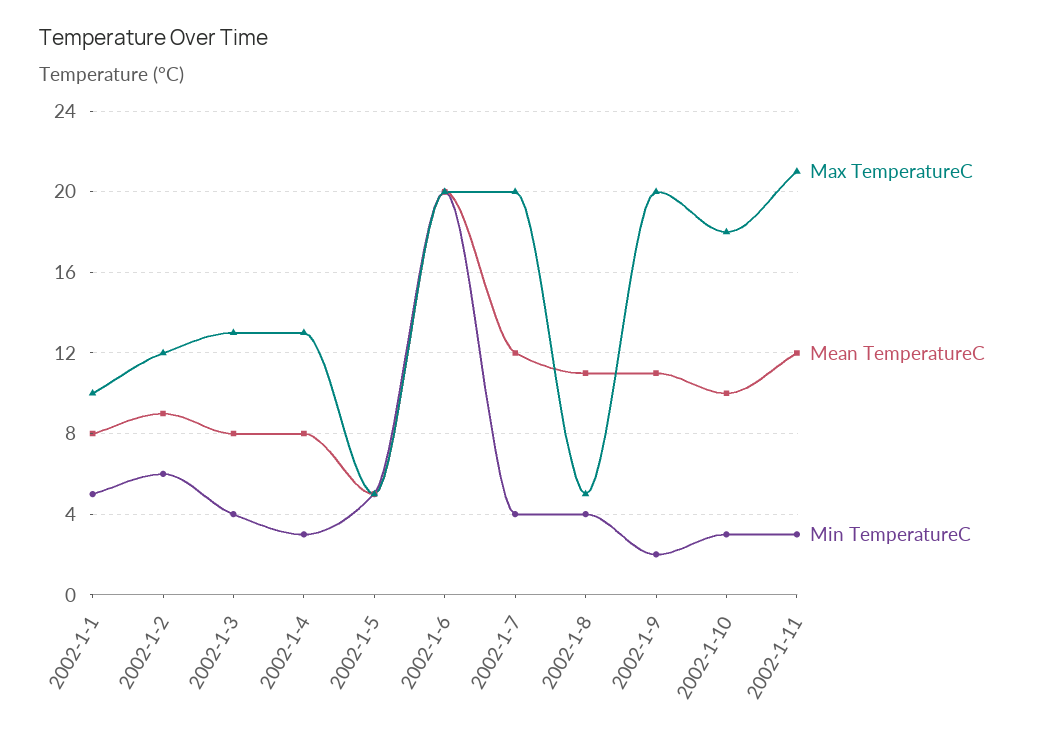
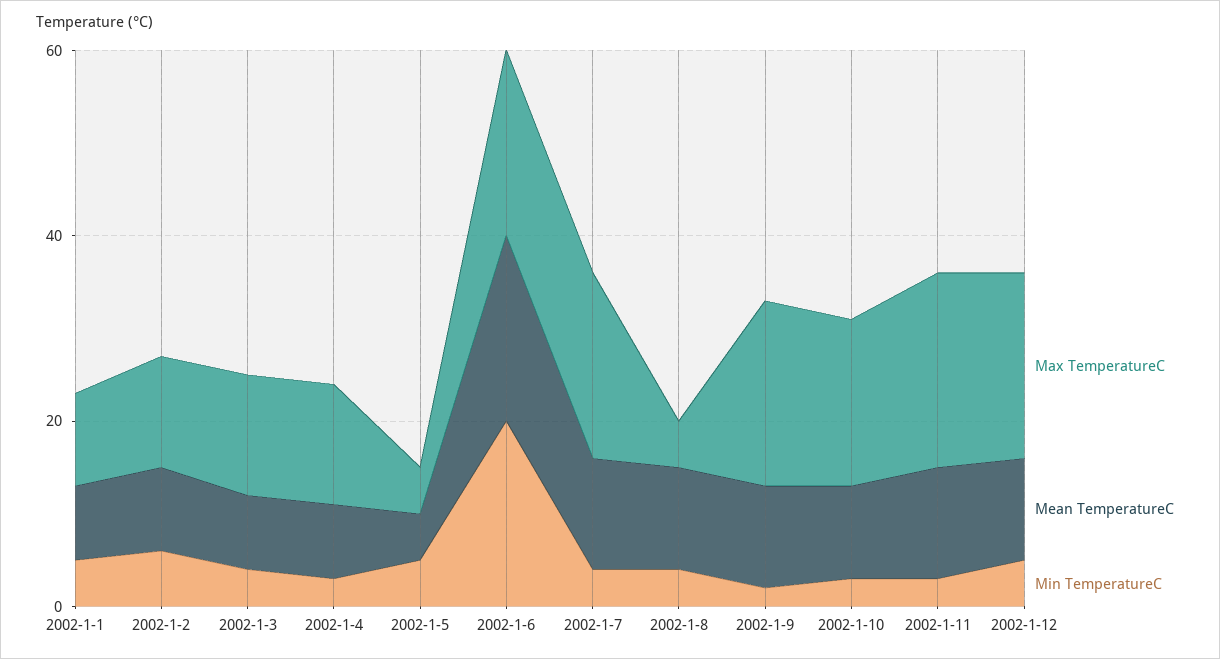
Max TemperatureC, 2002-1-12: none -> 20
Mean TemperatureC, 2002-1-12: none -> 10
Min TemperatureC, 2002-1-12: none -> 5

